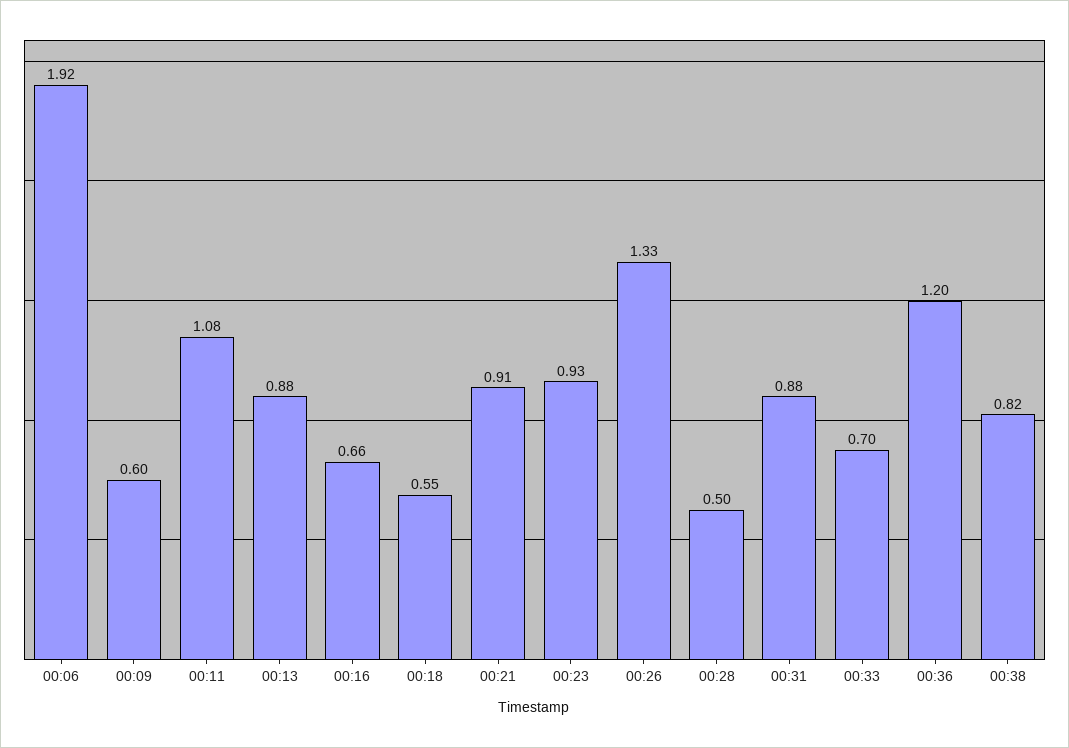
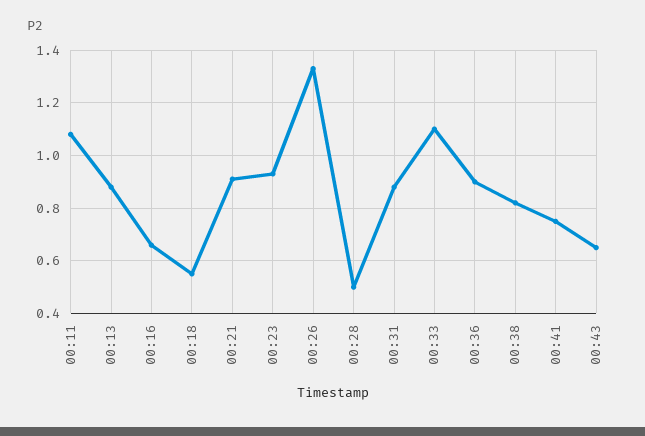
00:06: 1.92 -> none
00:09: 0.6 -> none
00:33: 0.7 -> 1.1
00:36: 1.2 -> 0.9
00:41: none -> 0.75
00:43: none -> 0.65

